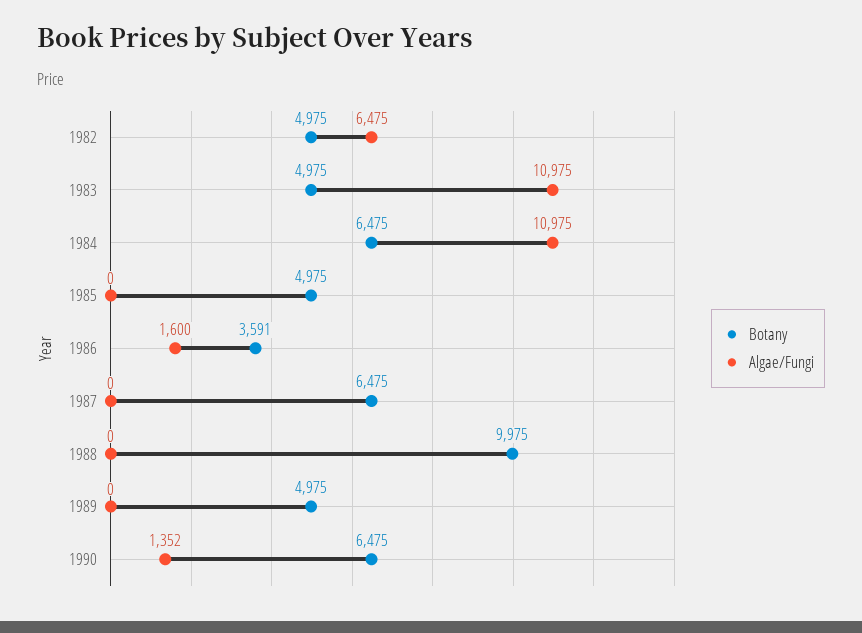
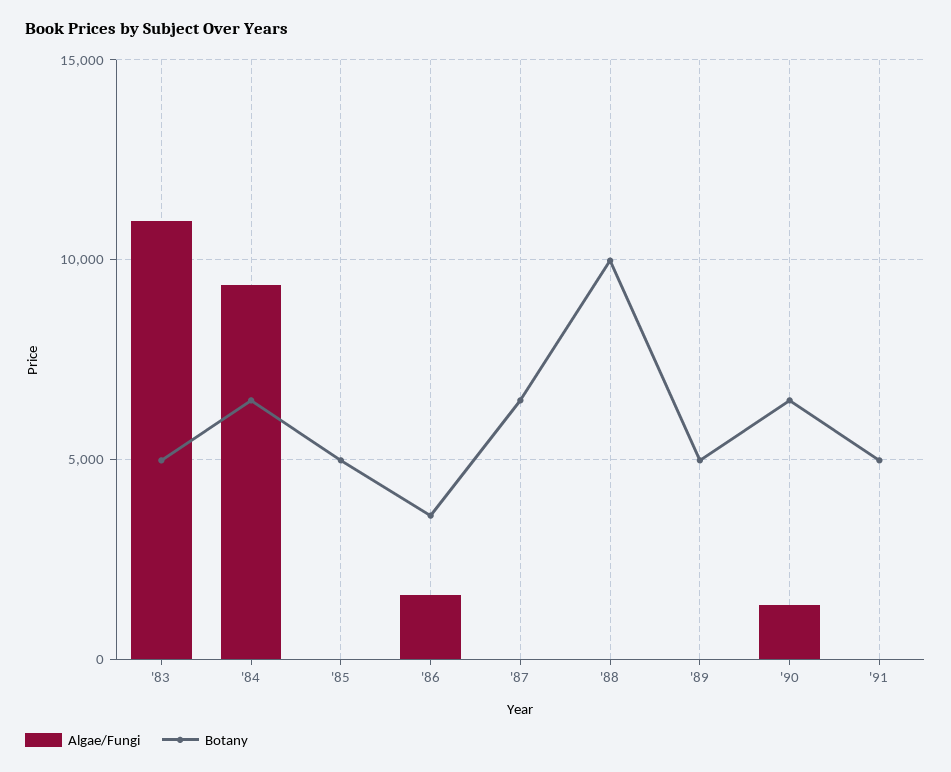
Botany, 1982: 4975 -> none
Algae/Fungi, 1982: 6475 -> none
Algae/Fungi, 1984: 10975 -> 9500
Algae/Fungi, '91: none -> 0
Botany, '91: none -> 5000

